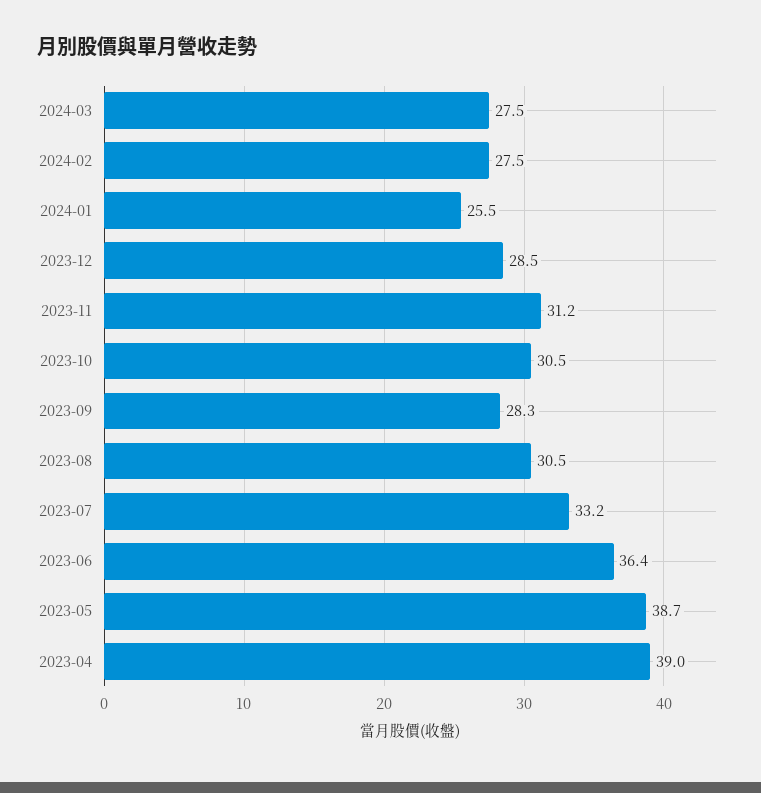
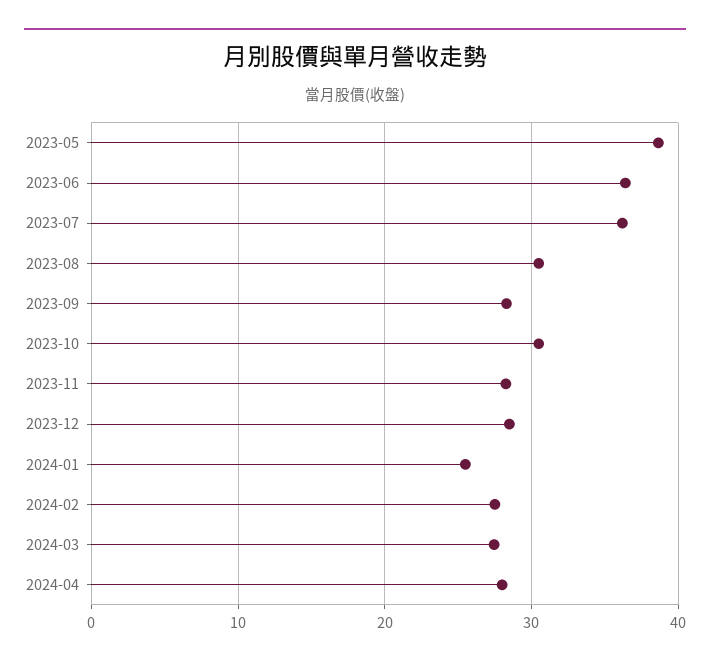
2023-11: 31.2 -> 28
2023-07: 33.2 -> 36
2023-04: 39 -> none
2024-04: none -> 28

